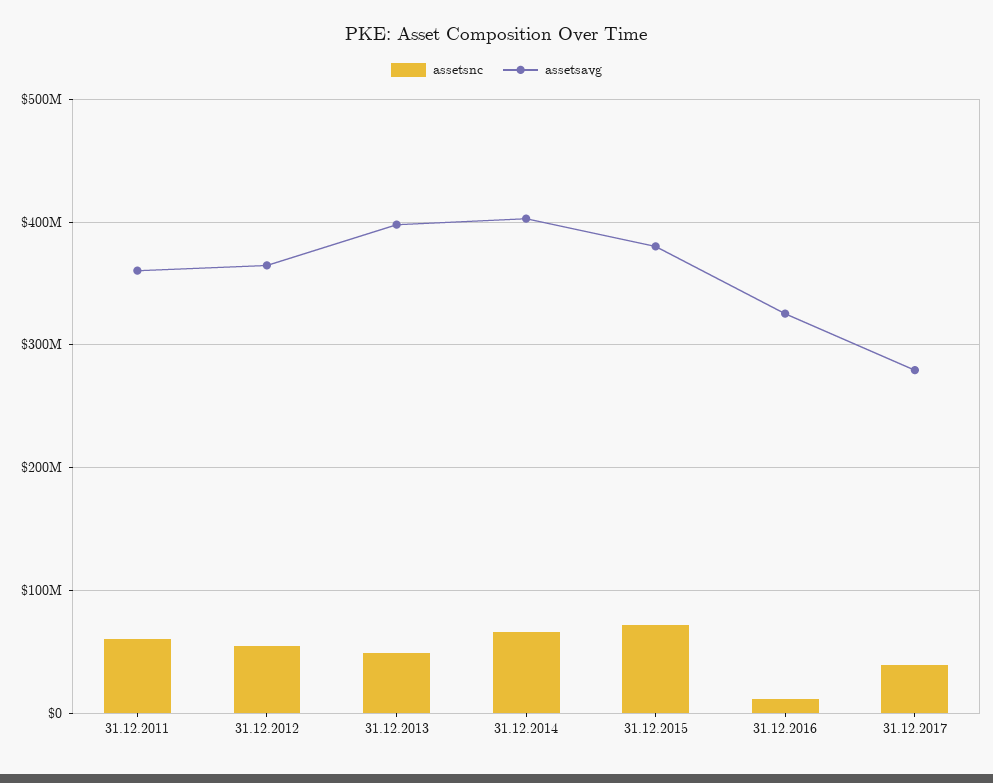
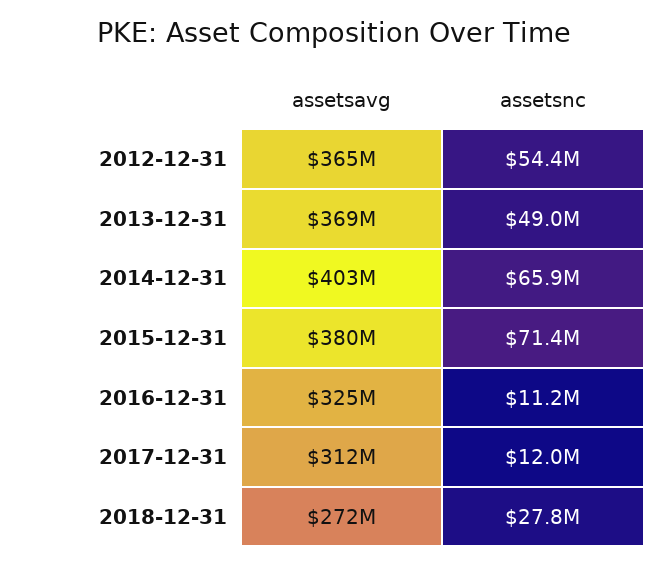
assetsnc, 31.12.2011: 60000000 -> none
assetsavg, 31.12.2011: 360000000 -> none
assetsavg, 31.12.2013: 400000000 -> 369000000
assetsnc, 31.12.2017: 40000000 -> 12000000
assetsavg, 31.12.2017: 280000000 -> 312000000
assetsavg, 2018-12-31: none -> 272000000
assetsnc, 2018-12-31: none -> 27800000

